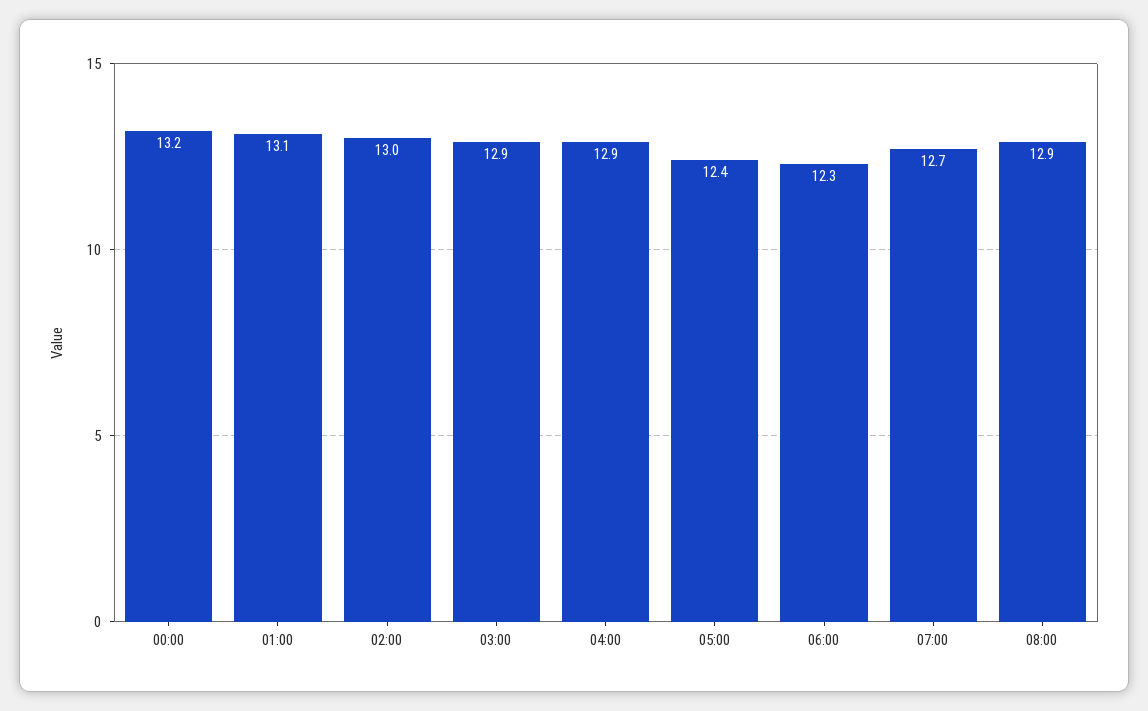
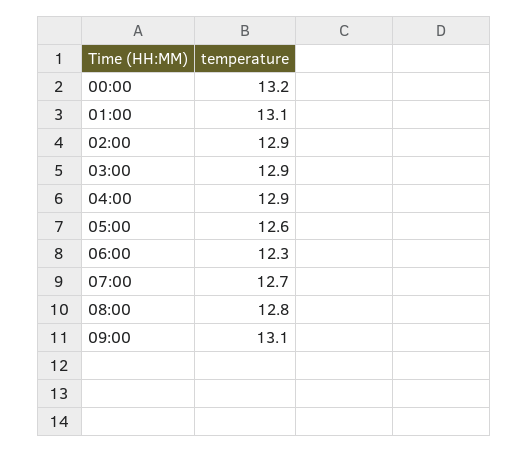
02:00: 13 -> 12.9
05:00: 12.4 -> 12.6
08:00: 12.9 -> 12.8
09:00: none -> 13.1

